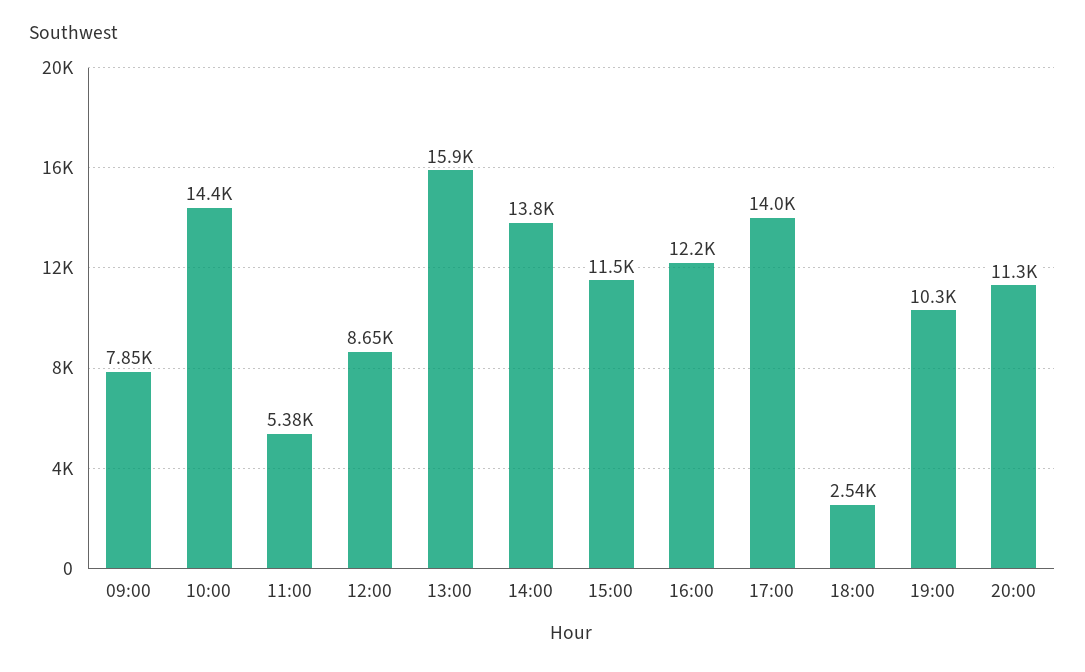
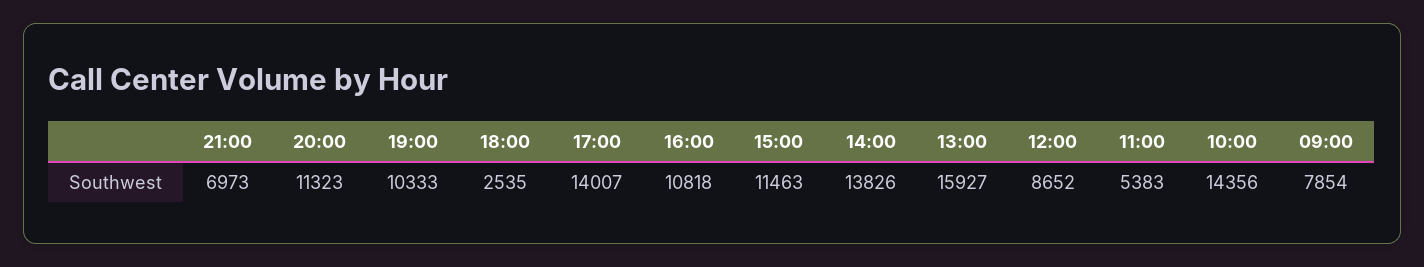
16:00: 12200 -> 10818
21:00: none -> 6973

